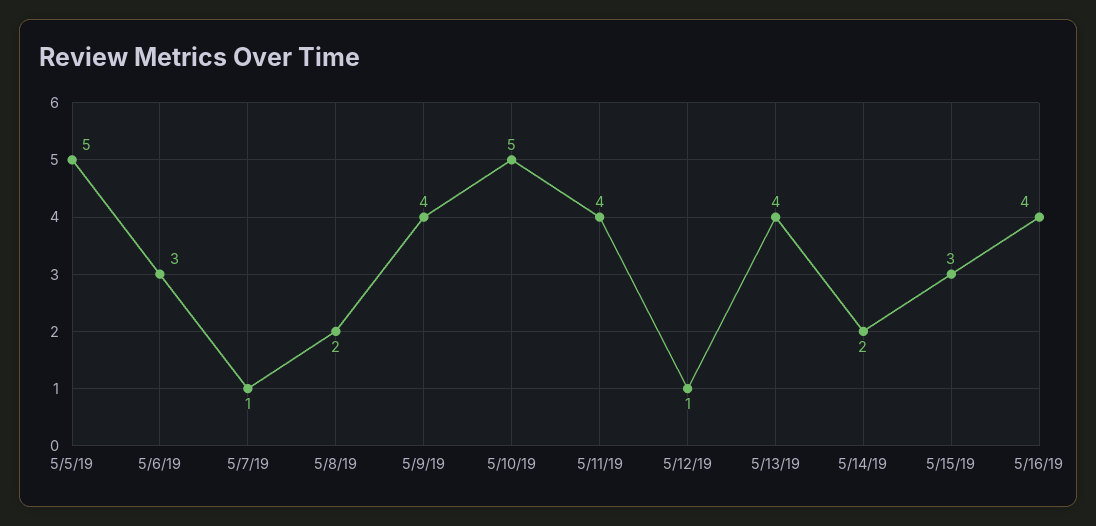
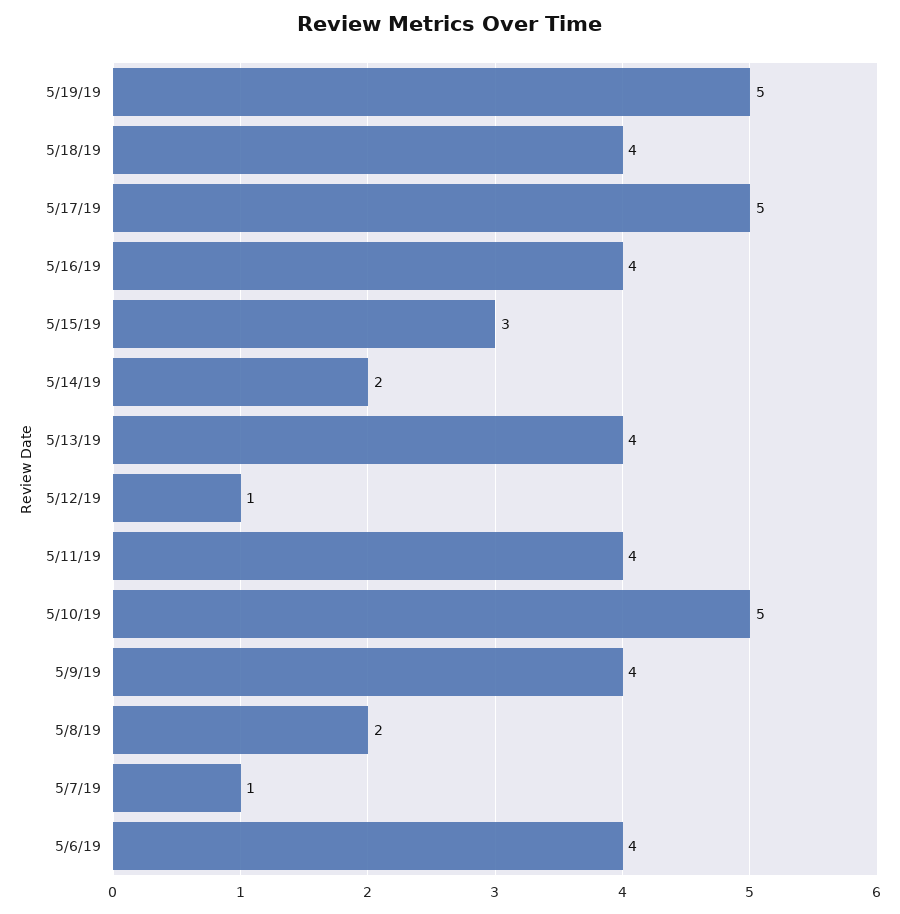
5/5/19: 5 -> none
5/6/19: 3 -> 4
5/19/19: none -> 5
5/18/19: none -> 4
5/17/19: none -> 5

